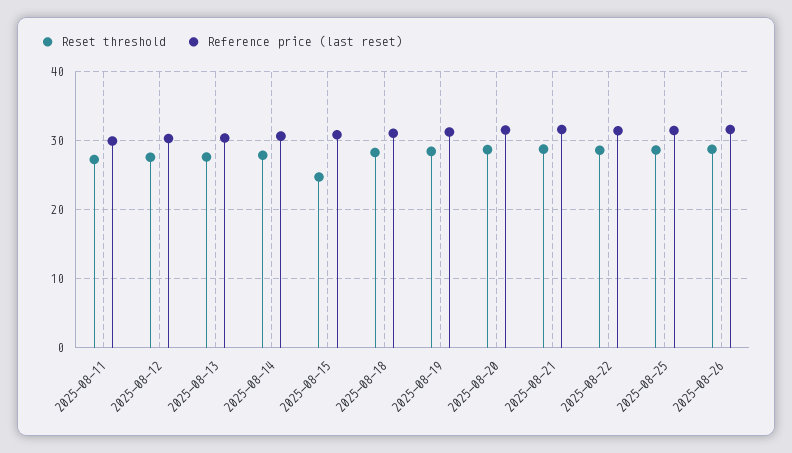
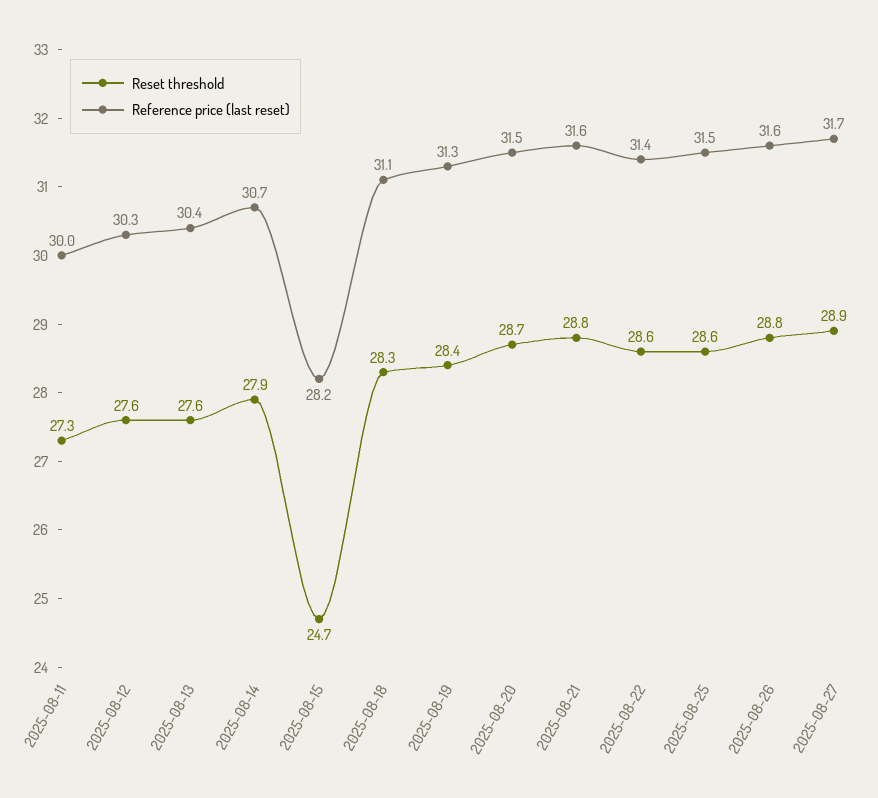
Reference price (last reset), 2025-08-15: 31 -> 28.2
Reset threshold, 2025-08-27: none -> 28.9
Reference price (last reset), 2025-08-27: none -> 31.7

